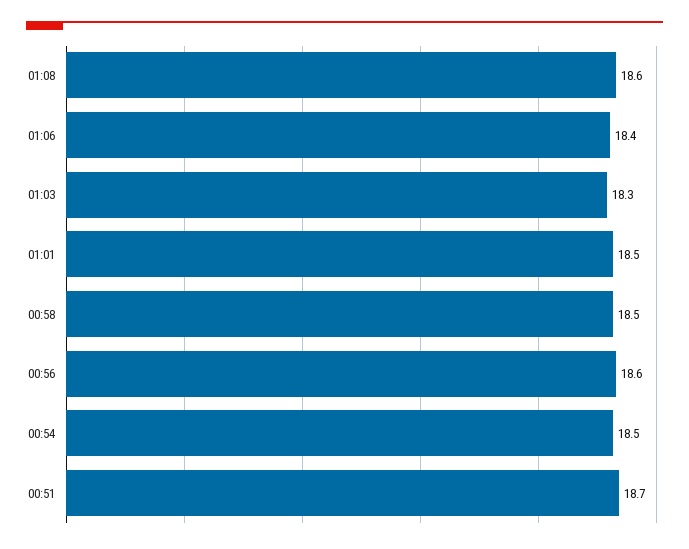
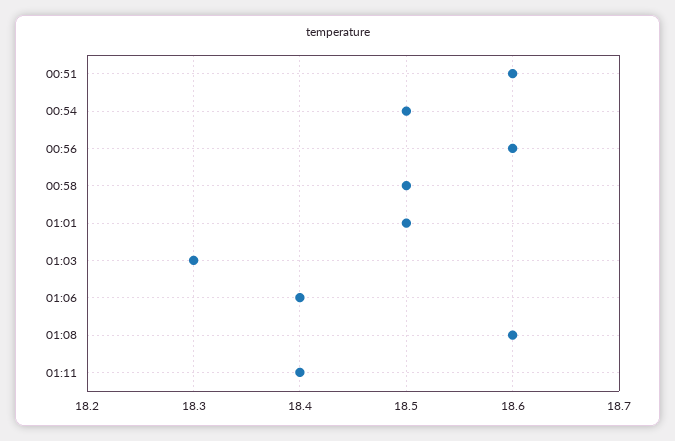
00:51: 18.7 -> 18.6
01:11: none -> 18.4

